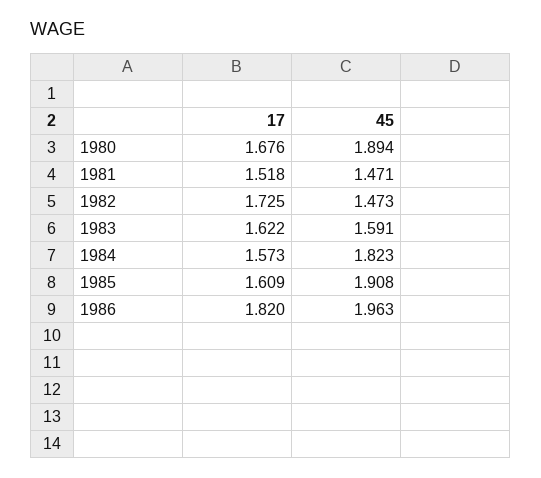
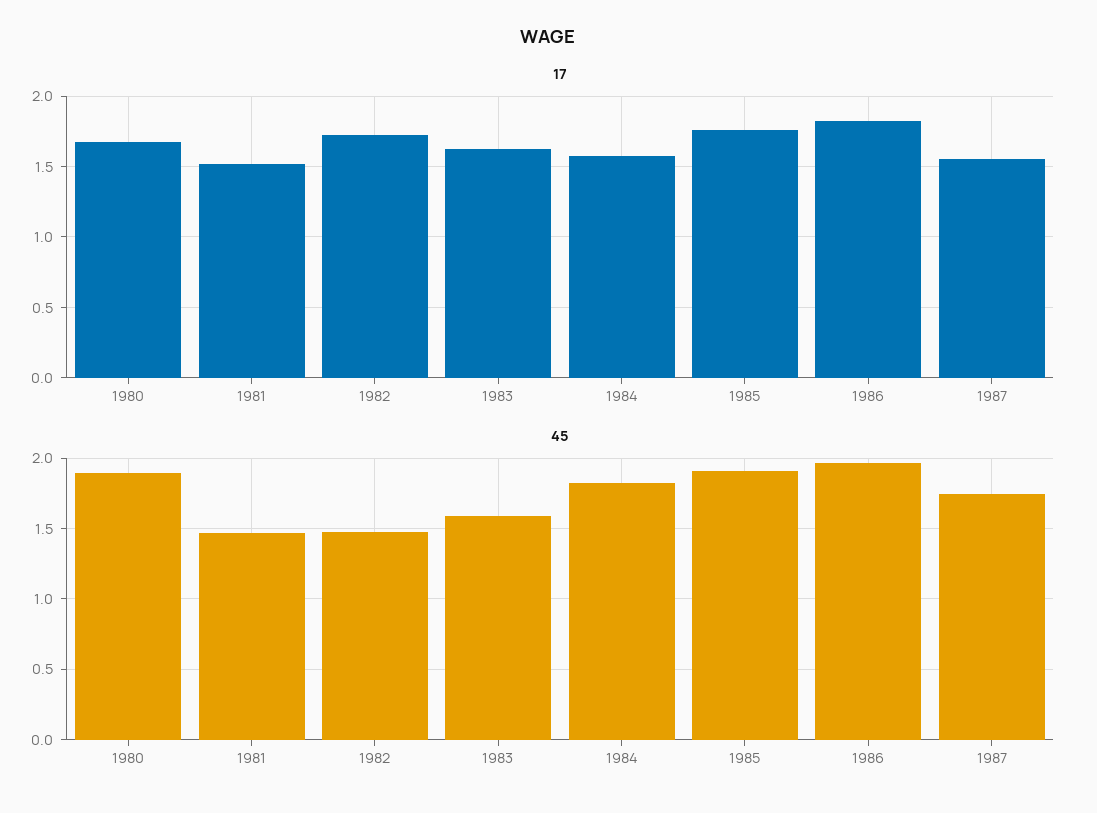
17, 1985: 1.609 -> 1.75
17, 1987: none -> 1.55
45, 1987: none -> 1.75

